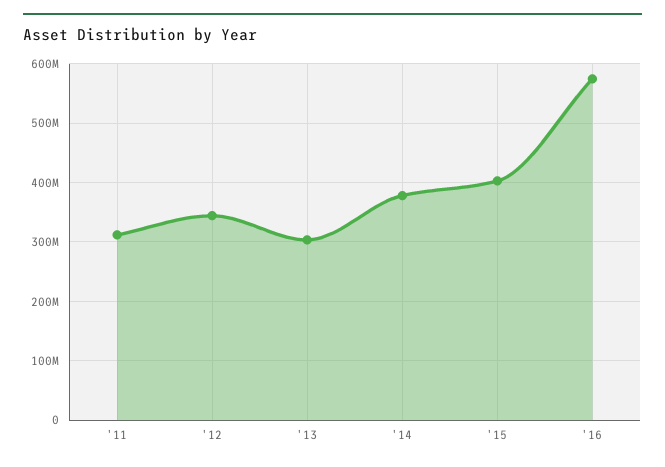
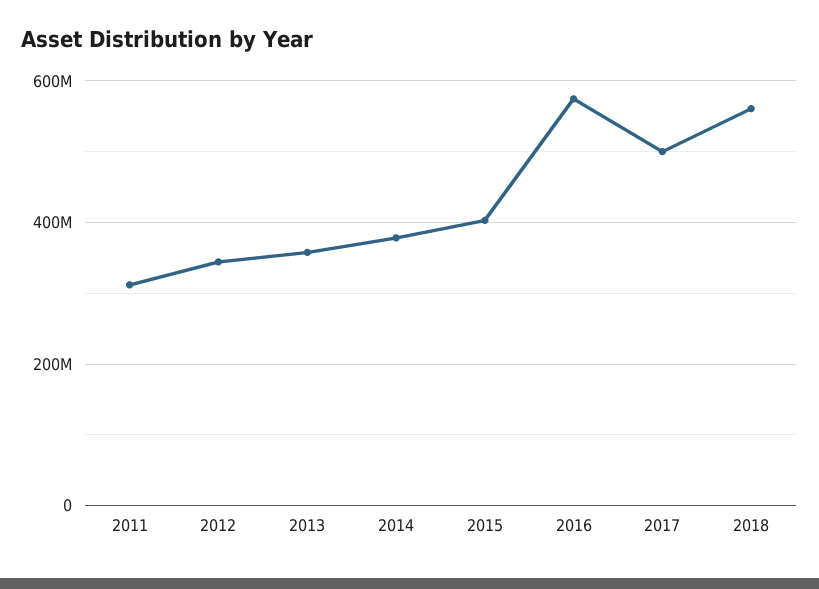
'13: 300000000 -> 360000000
2017: none -> 500000000
2018: none -> 560000000

